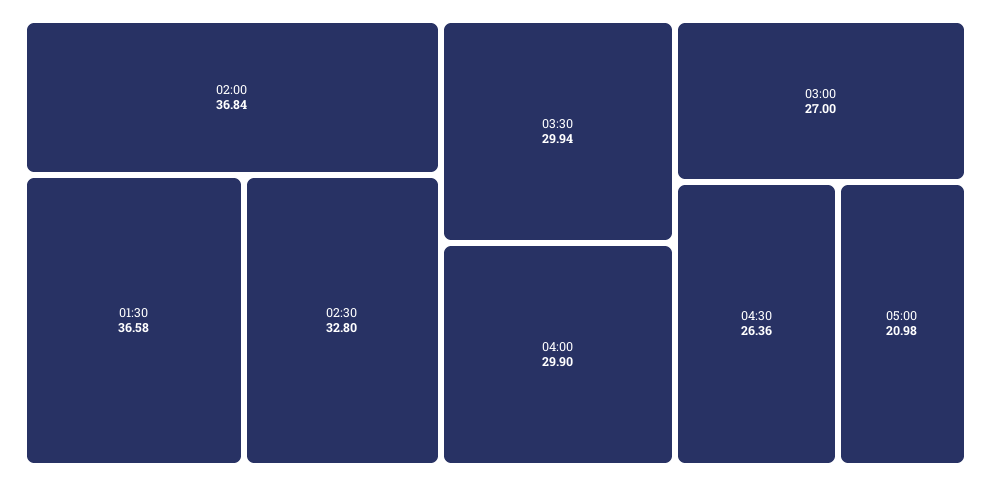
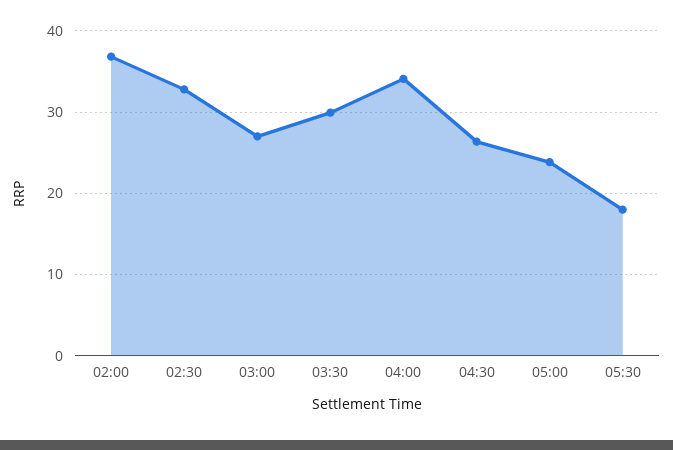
01:30: 36.58 -> none
04:00: 29.9 -> 34
05:00: 20.98 -> 24
05:30: none -> 18

